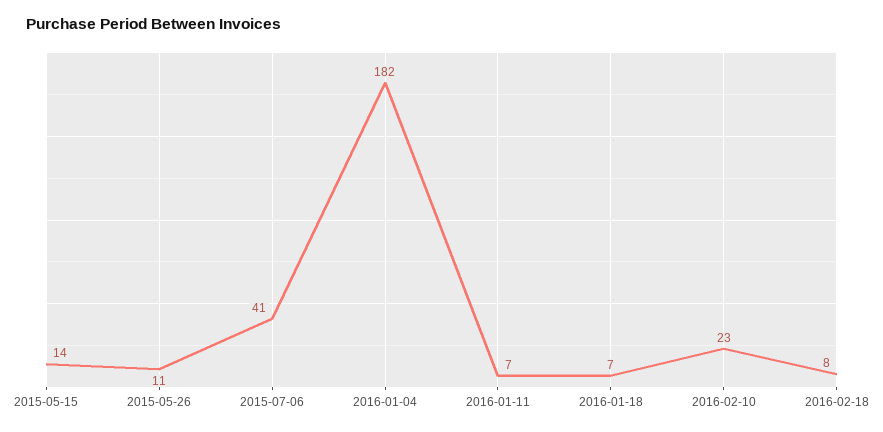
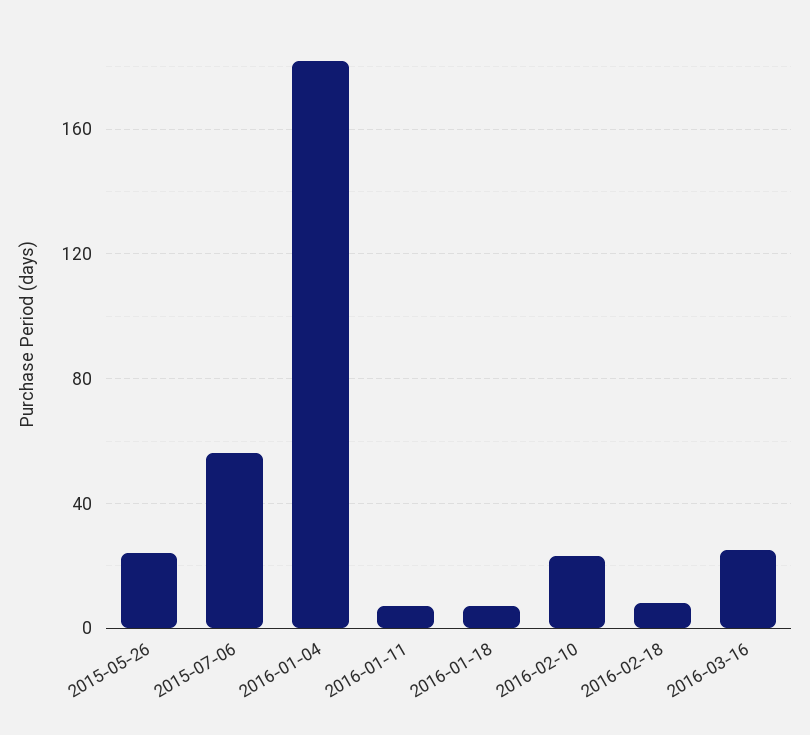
2015-05-15: 14 -> none
2015-05-26: 11 -> 25
2015-07-06: 41 -> 55
2016-03-16: none -> 25

